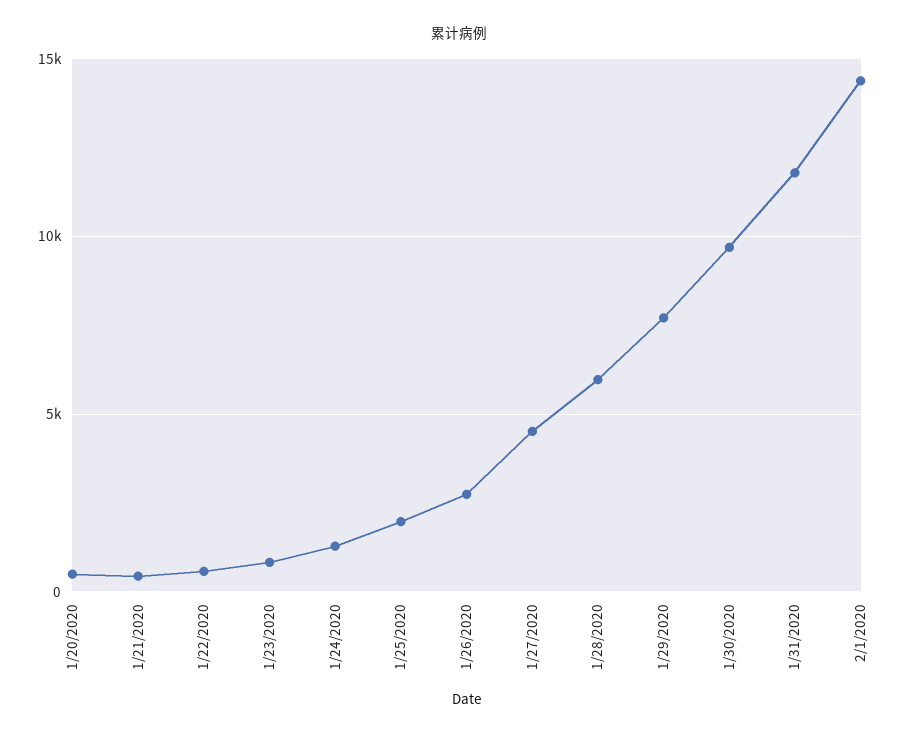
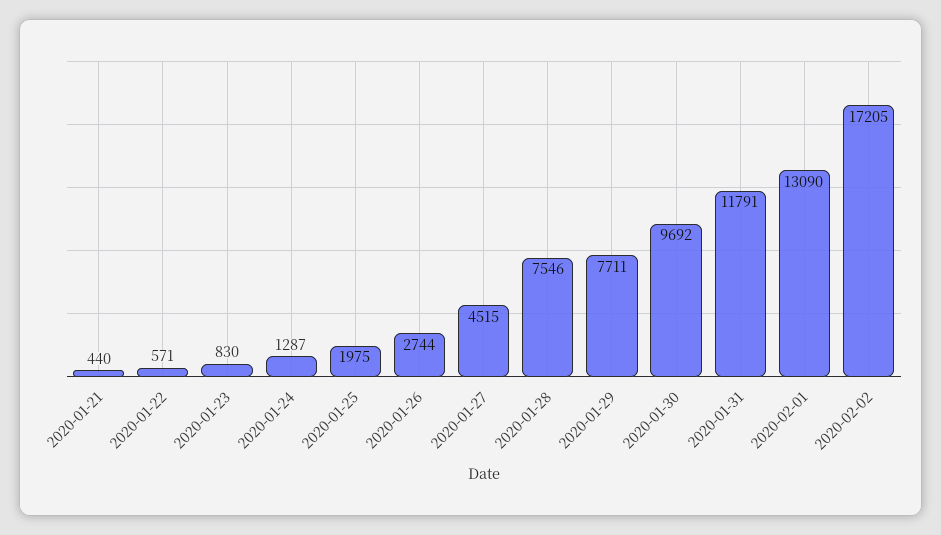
1/20/2020: 500 -> none
1/28/2020: 6000 -> 7546
2/1/2020: 14500 -> 13090
2020-02-02: none -> 17205

